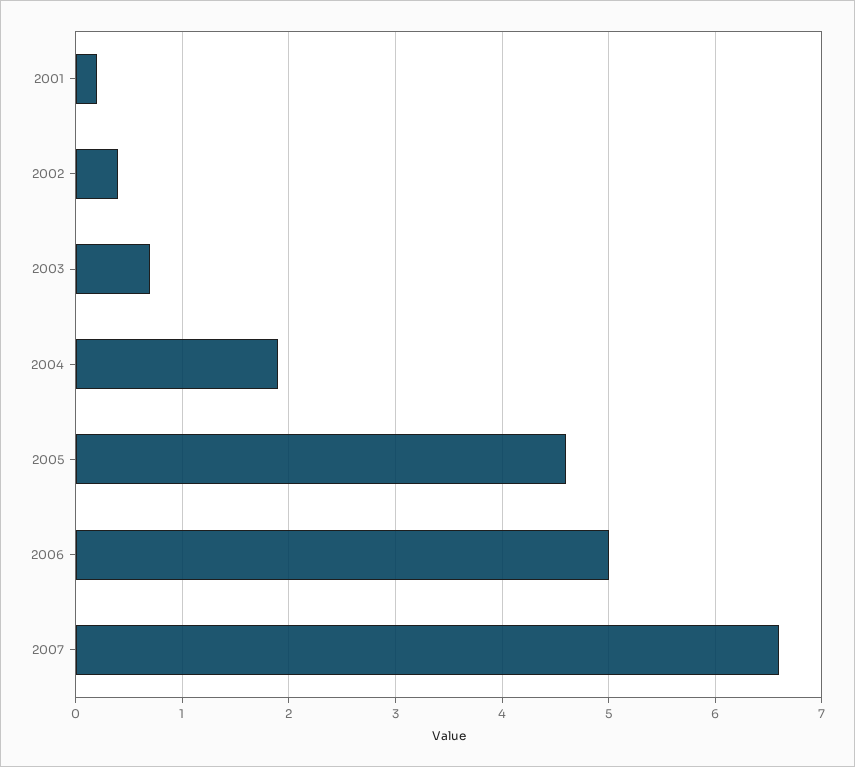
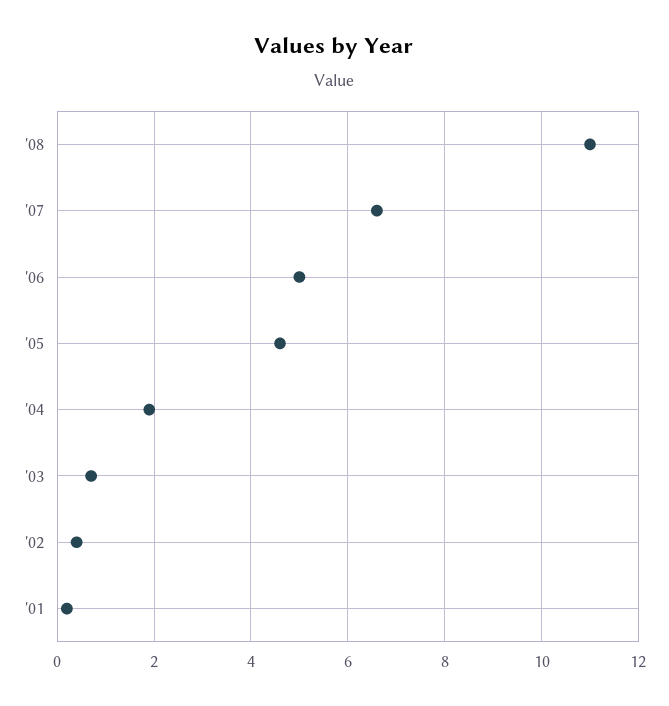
'08: none -> 11

